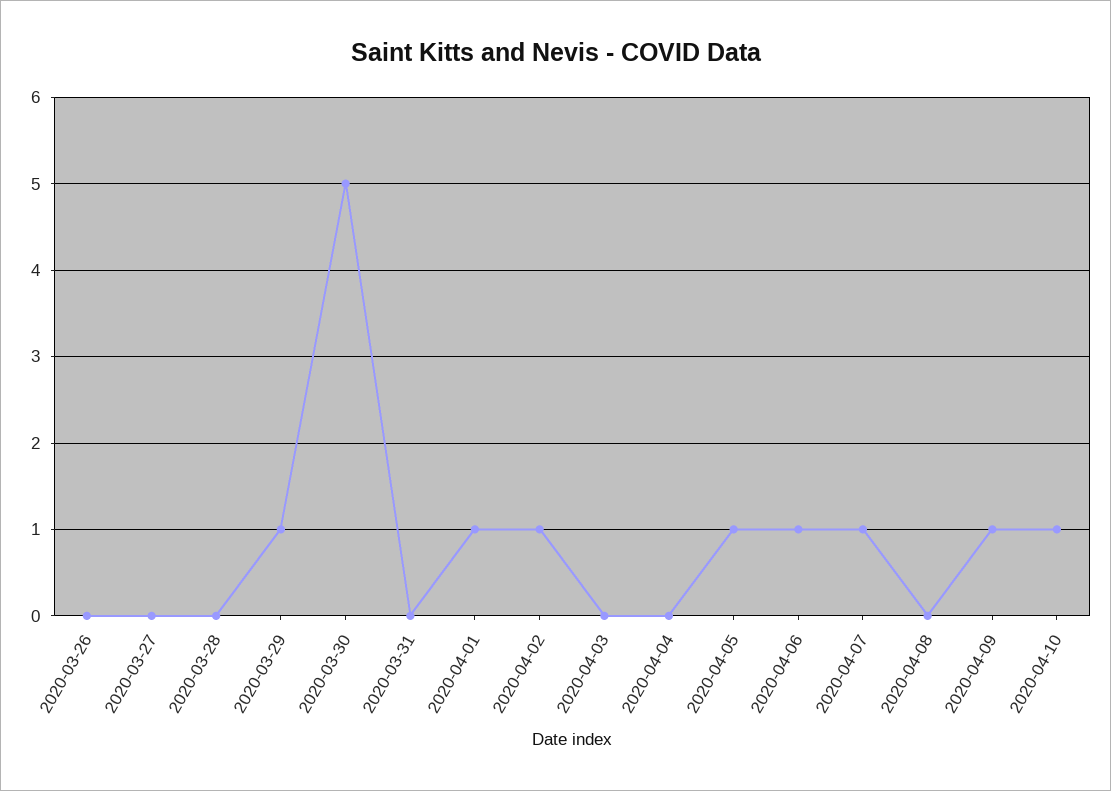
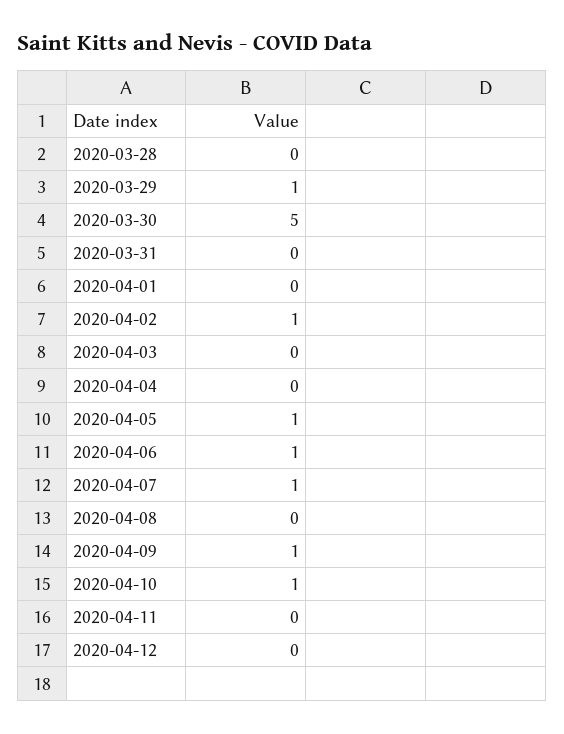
2020-03-26: 0 -> none
2020-03-27: 0 -> none
2020-04-01: 1 -> 0
2020-04-11: none -> 0
2020-04-12: none -> 0

